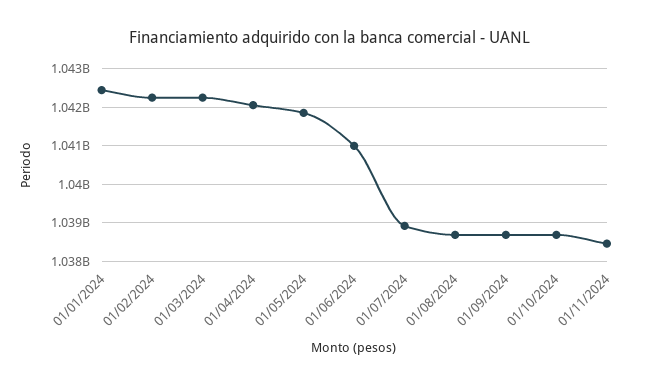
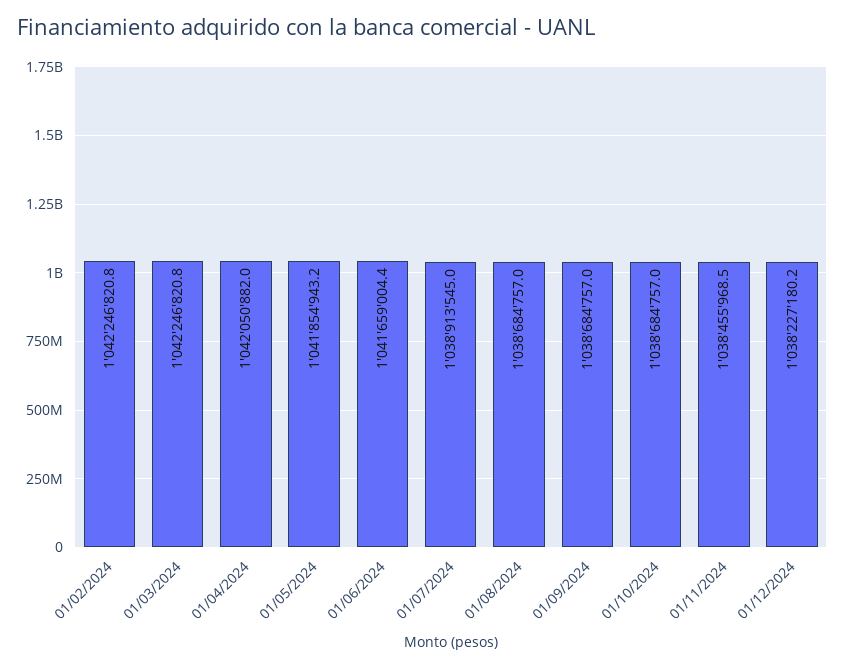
01/01/2024: 1042400000 -> none
01/06/2024: 1041000000 -> 1041659004.4
01/12/2024: none -> 1038227180.2

